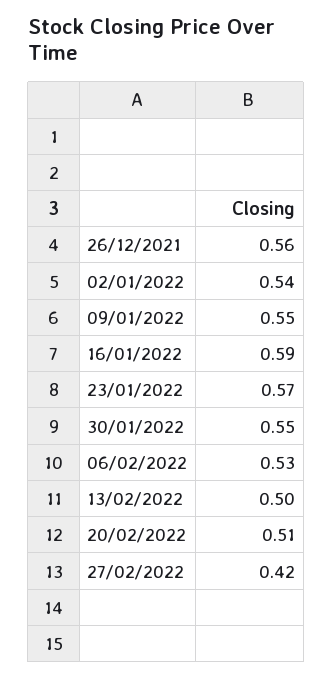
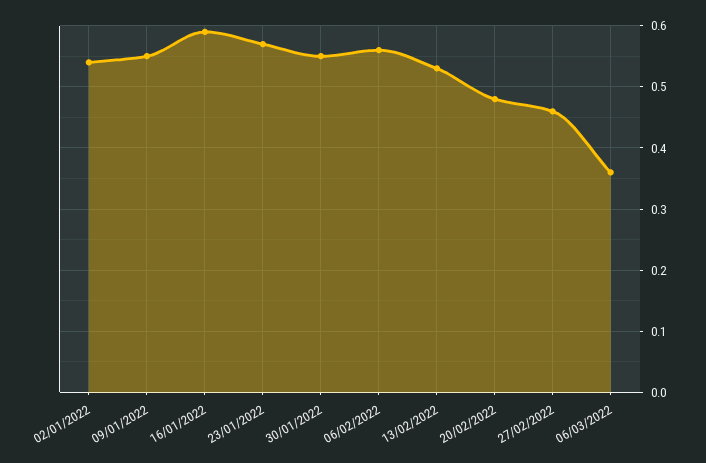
26/12/2021: 0.56 -> none
06/02/2022: 0.53 -> 0.56
13/02/2022: 0.5 -> 0.53
20/02/2022: 0.51 -> 0.48
27/02/2022: 0.42 -> 0.46
06/03/2022: none -> 0.36

